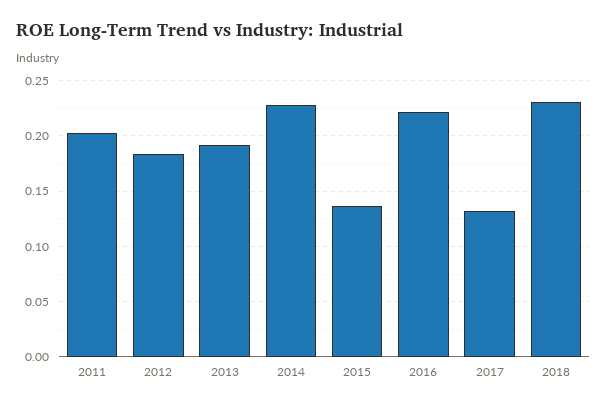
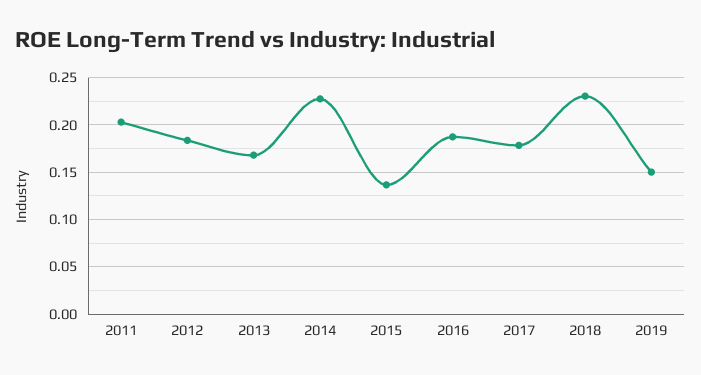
2013: 0.19 -> 0.17
2016: 0.22 -> 0.19
2017: 0.13 -> 0.18
2019: none -> 0.15

